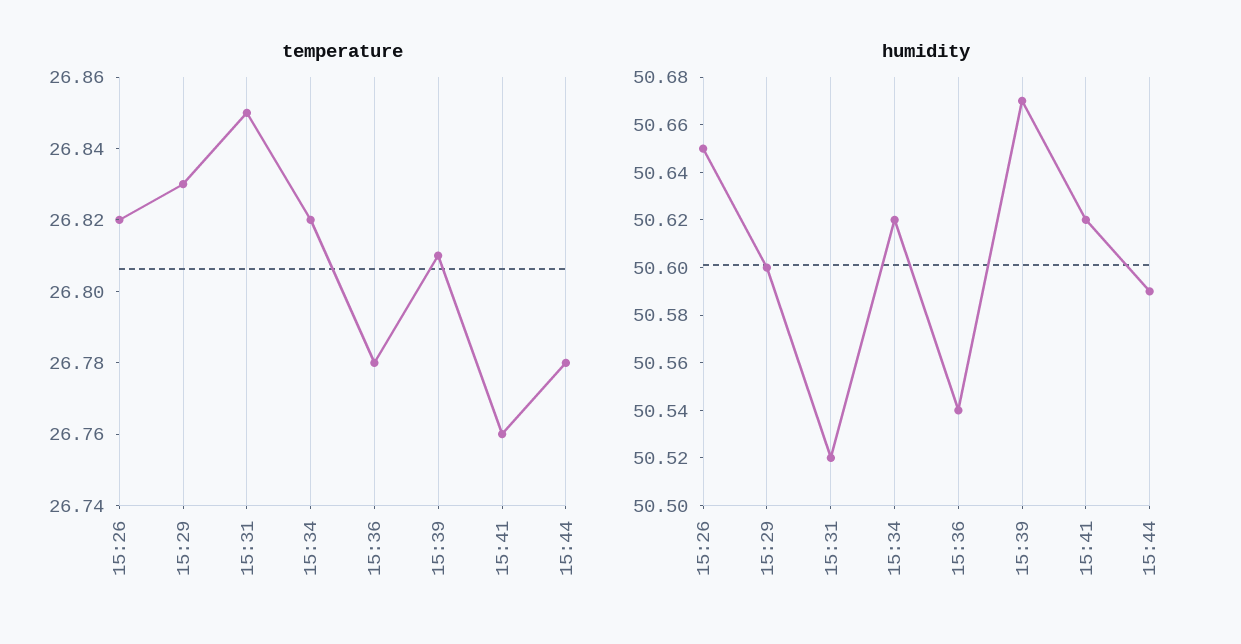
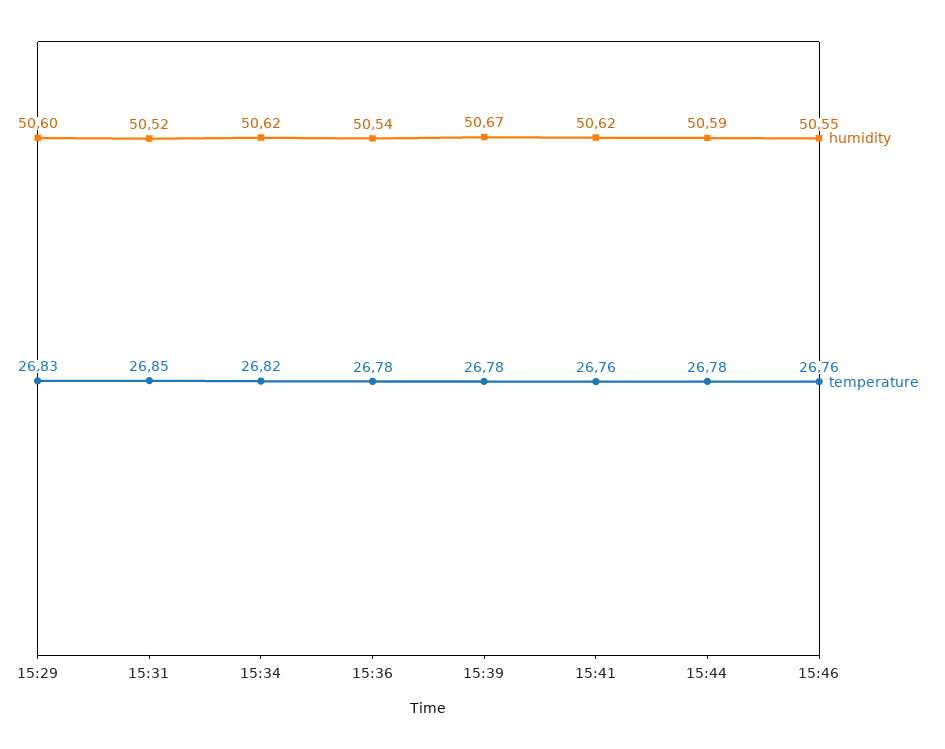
temperature, 15:26: 26.82 -> none
temperature, 15:39: 26.81 -> 26.78
humidity, 15:26: 50.65 -> none
humidity, 15:46: none -> 50.55
temperature, 15:46: none -> 26.76

